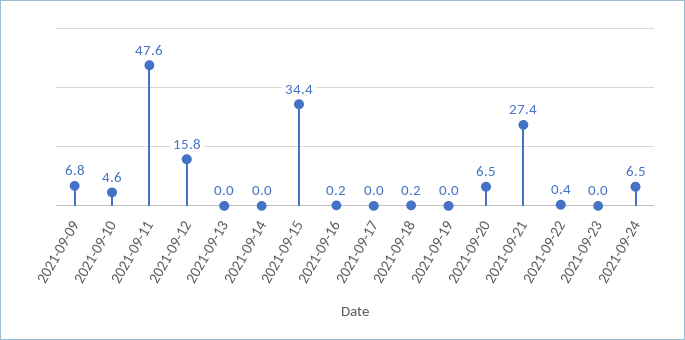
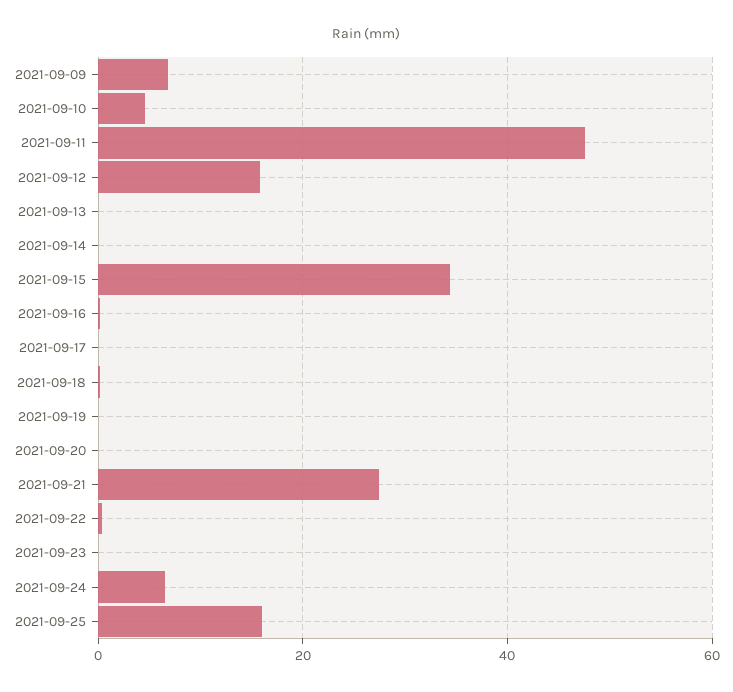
2021-09-20: 6.5 -> 0
2021-09-25: none -> 16

